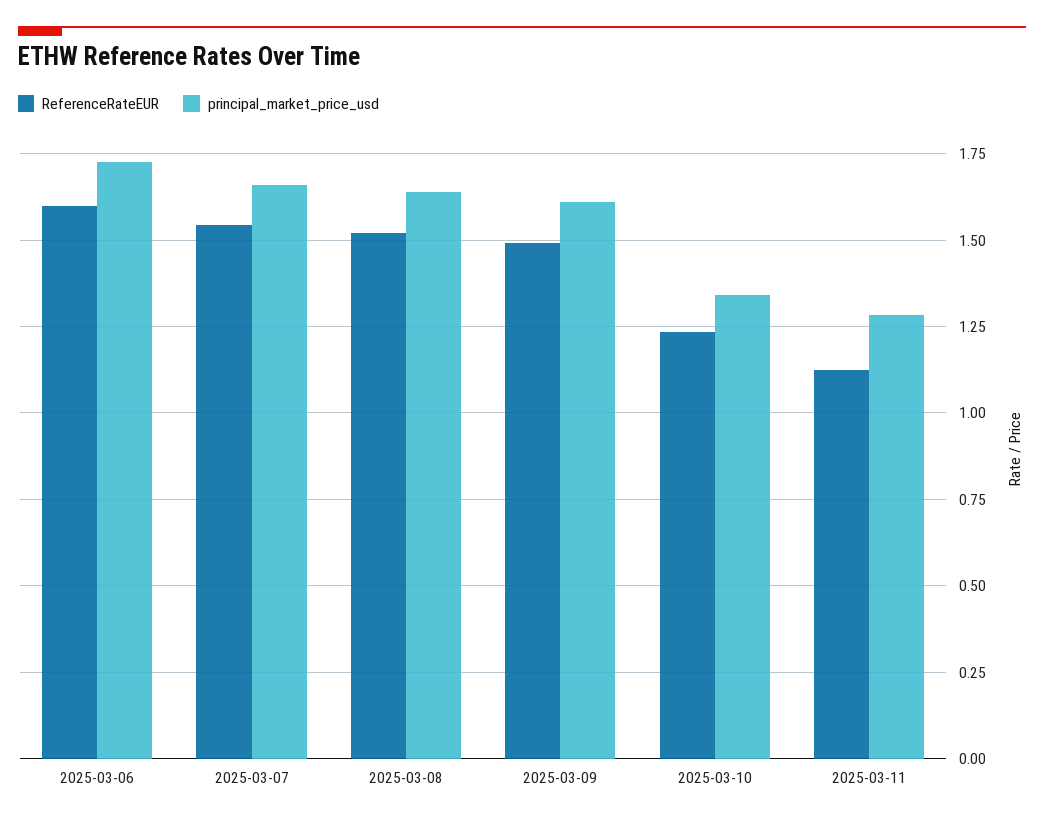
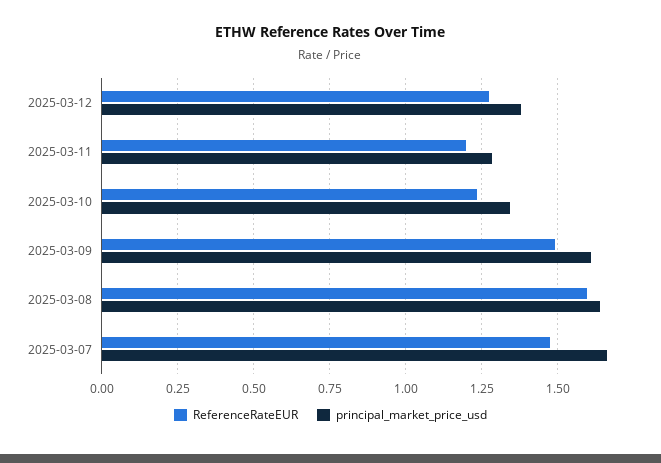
ReferenceRateEUR, 2025-03-06: 1.6 -> none
principal_market_price_usd, 2025-03-06: 1.725 -> none
ReferenceRateEUR, 2025-03-07: 1.55 -> 1.475
ReferenceRateEUR, 2025-03-08: 1.525 -> 1.6
ReferenceRateEUR, 2025-03-11: 1.125 -> 1.2
ReferenceRateEUR, 2025-03-12: none -> 1.275
principal_market_price_usd, 2025-03-12: none -> 1.375

